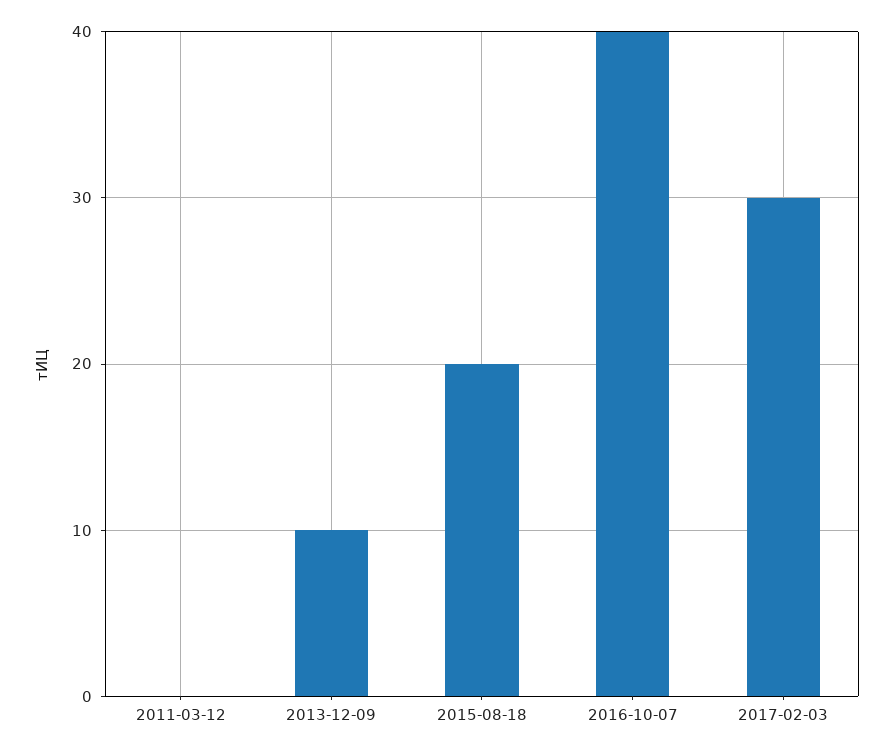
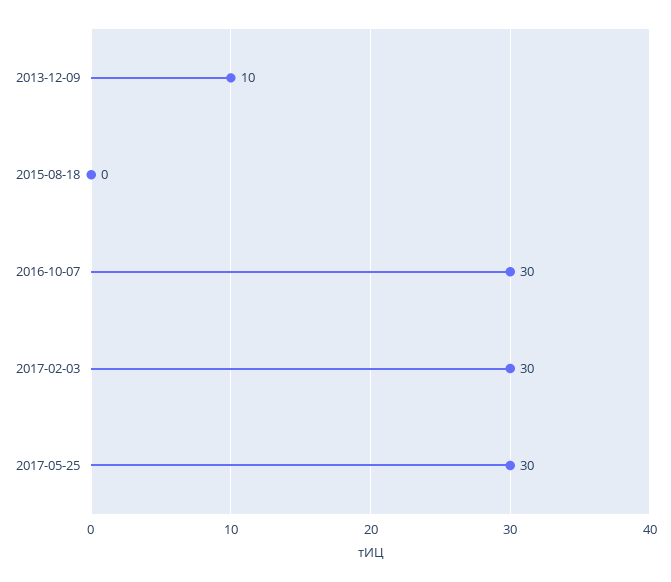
2011-03-12: 0 -> none
2015-08-18: 20 -> 0
2016-10-07: 40 -> 30
2017-05-25: none -> 30

